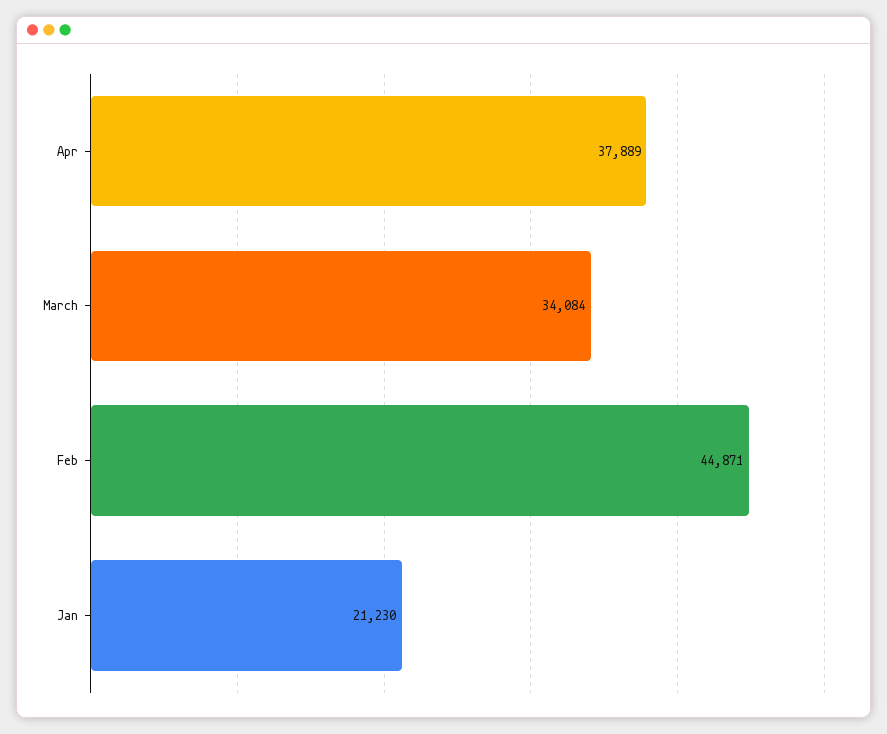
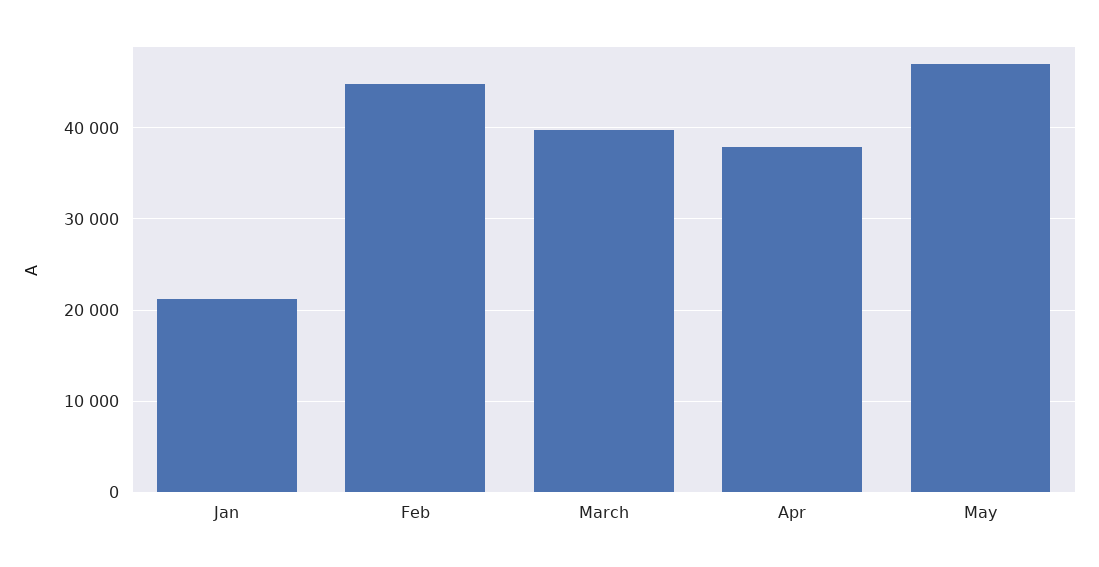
March: 34084 -> 40000
May: none -> 47000

